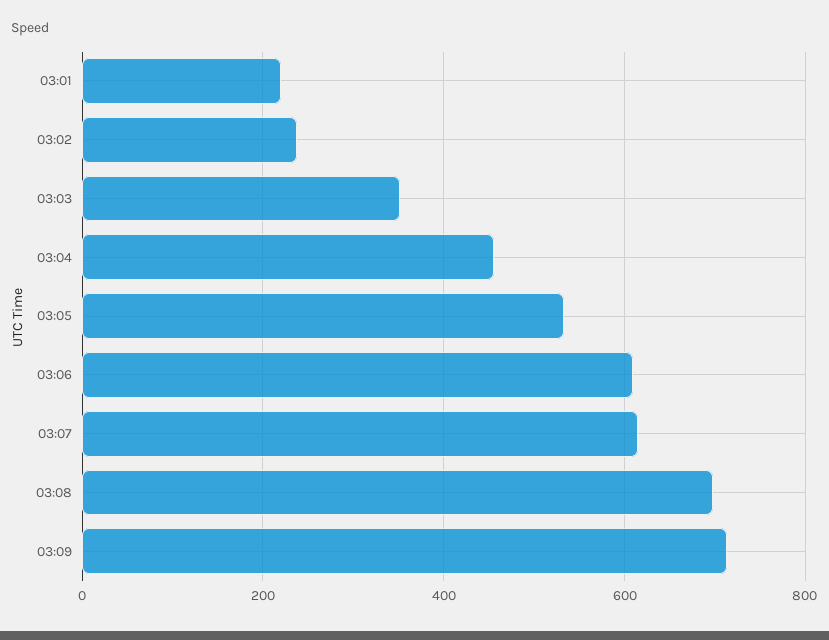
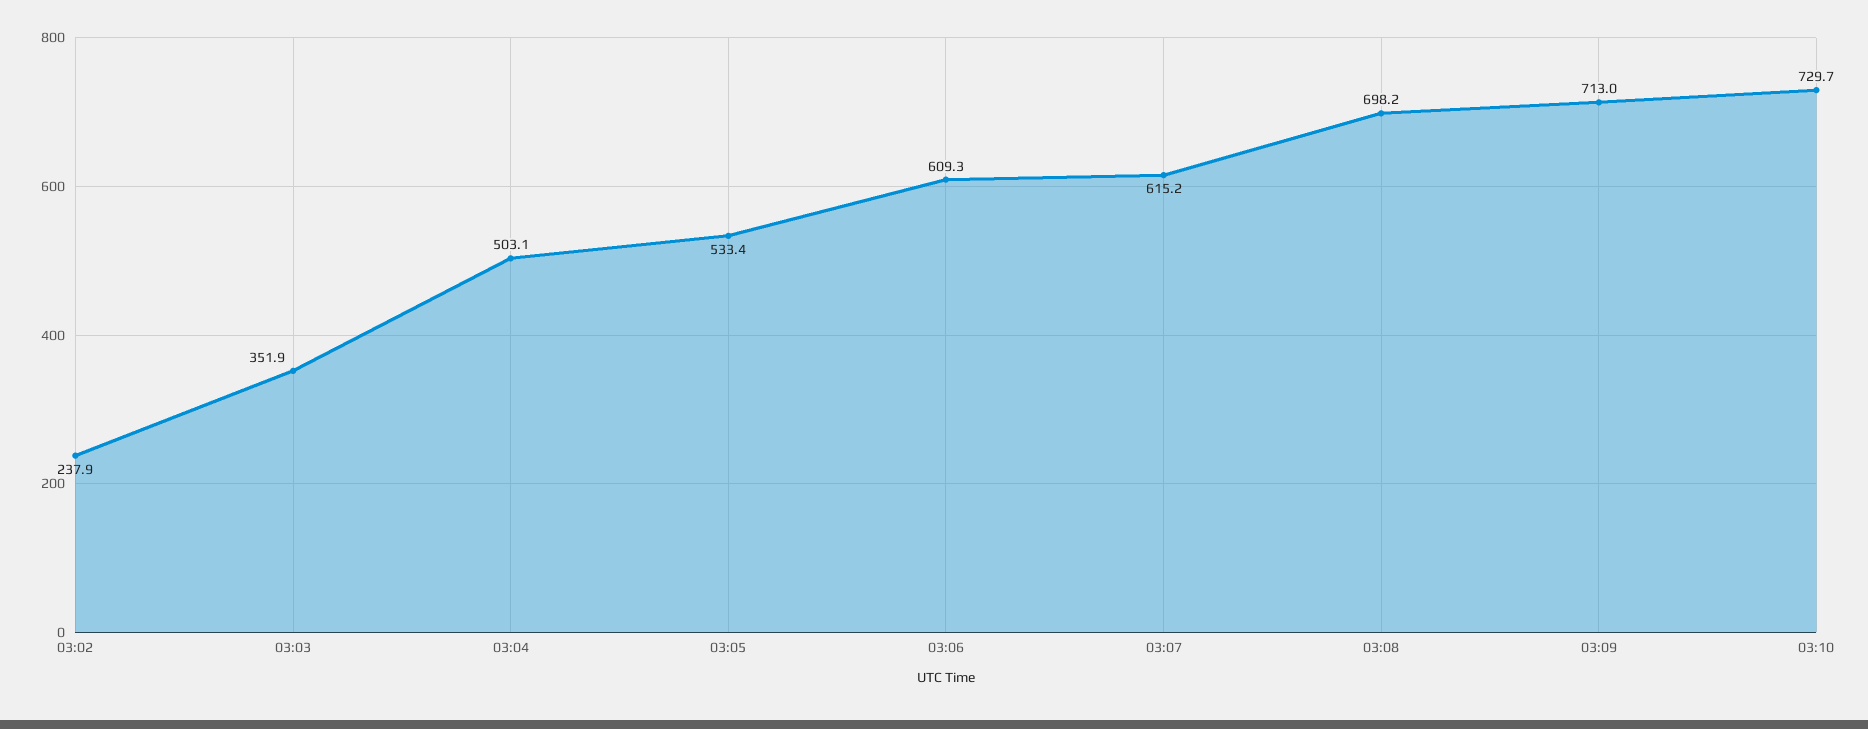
03:01: 220 -> none
03:04: 460 -> 503.1
03:10: none -> 729.7

